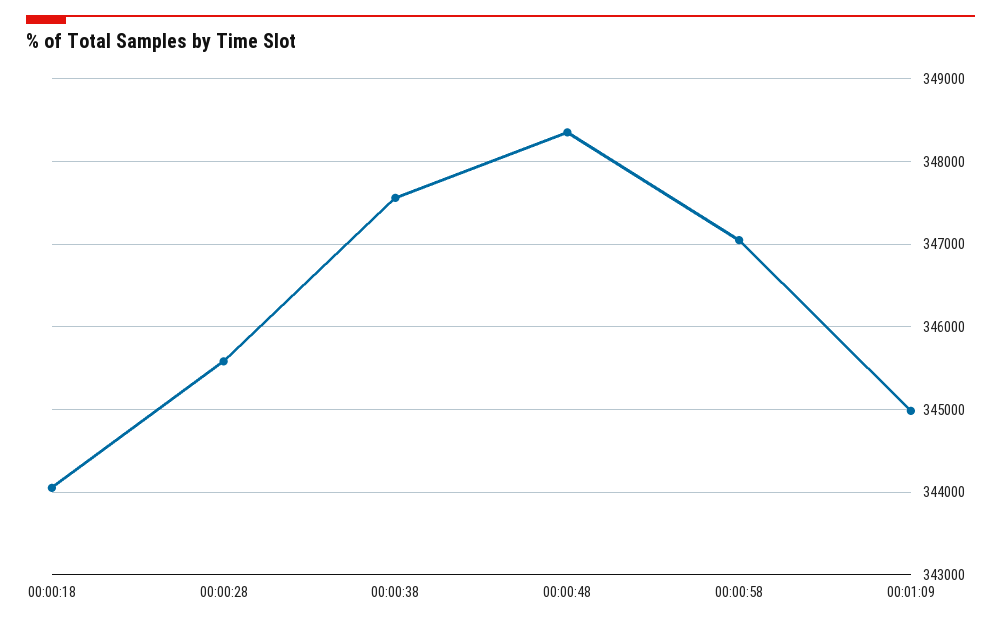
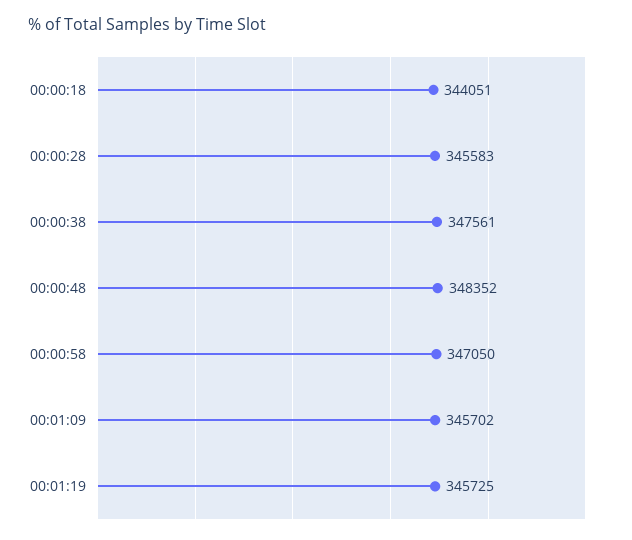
00:01:09: 345000 -> 345702
00:01:19: none -> 345725

